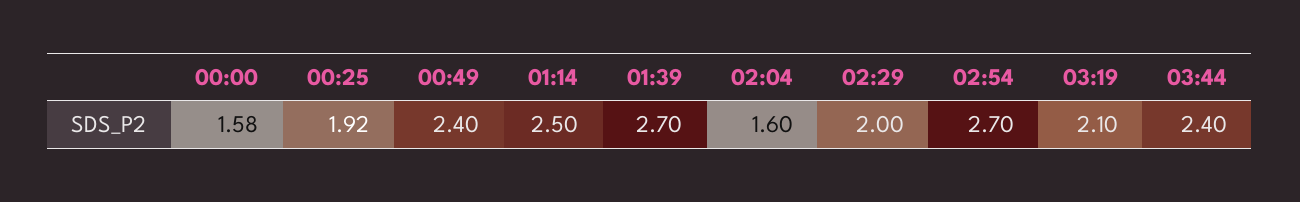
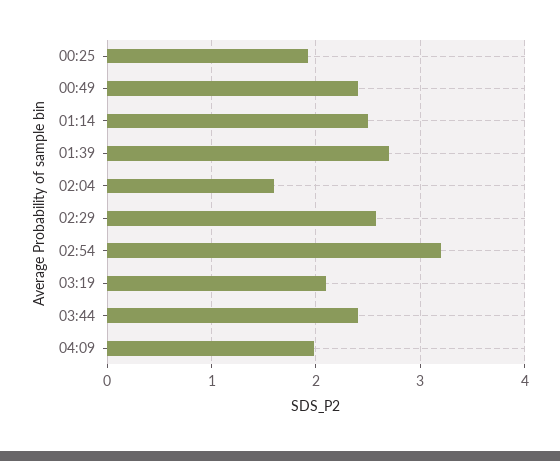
00:00: 1.58 -> none
02:29: 2 -> 2.6
02:54: 2.7 -> 3.2
04:09: none -> 2

